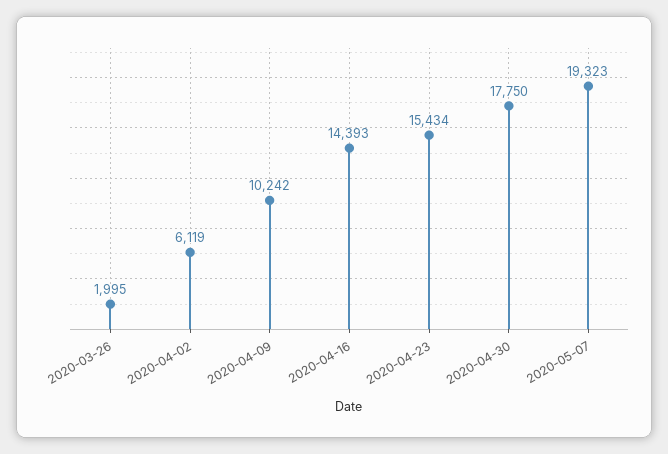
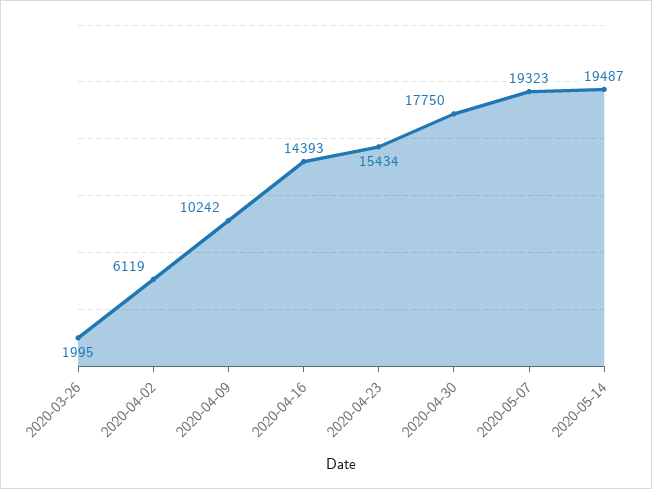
2020-05-14: none -> 19487

